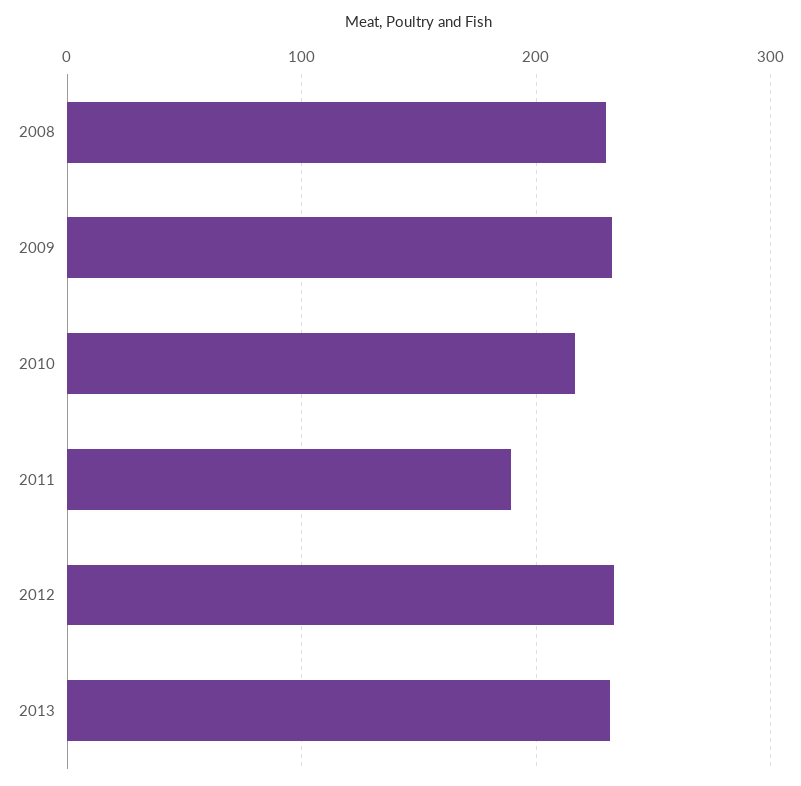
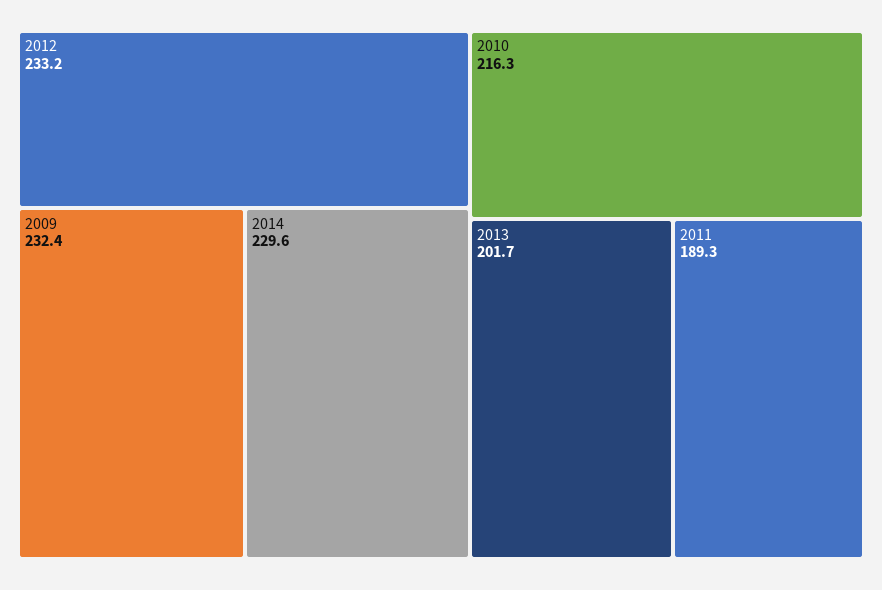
2008: 230 -> none
2013: 230 -> 201.7
2014: none -> 229.6

